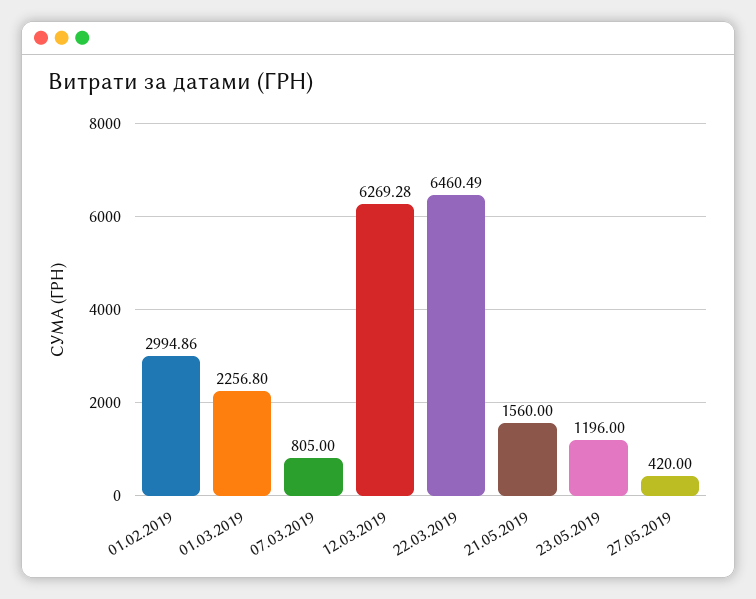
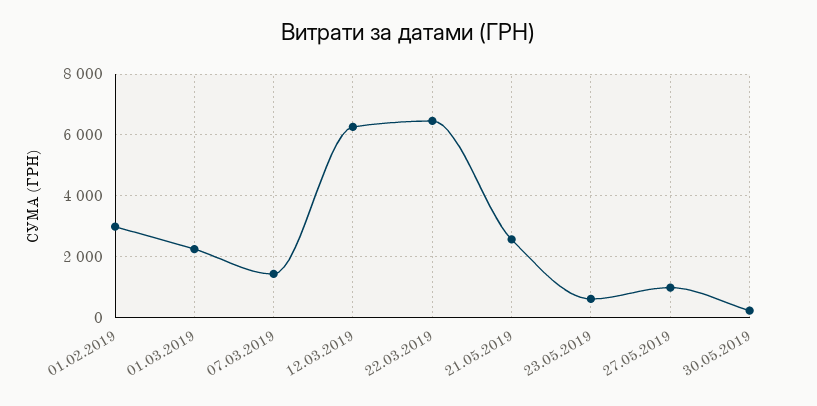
07.03.2019: 805 -> 1400
21.05.2019: 1560 -> 2600
23.05.2019: 1196 -> 600
27.05.2019: 420 -> 1000
30.05.2019: none -> 200

